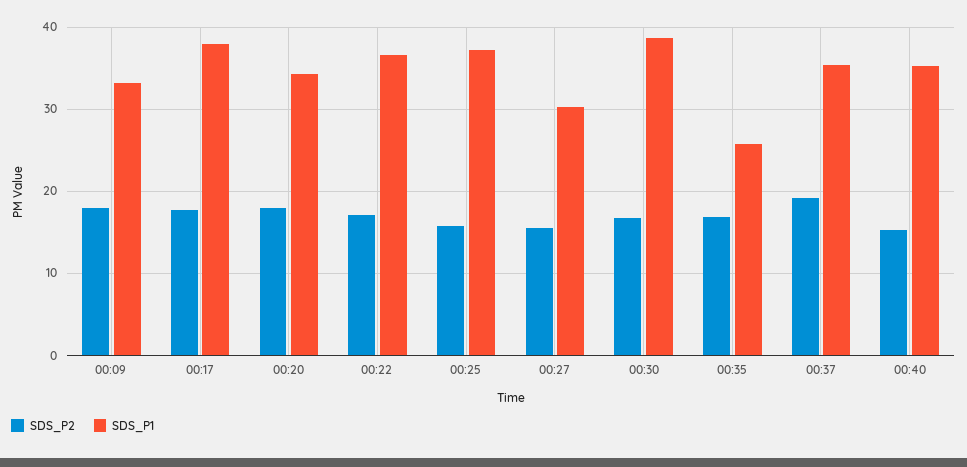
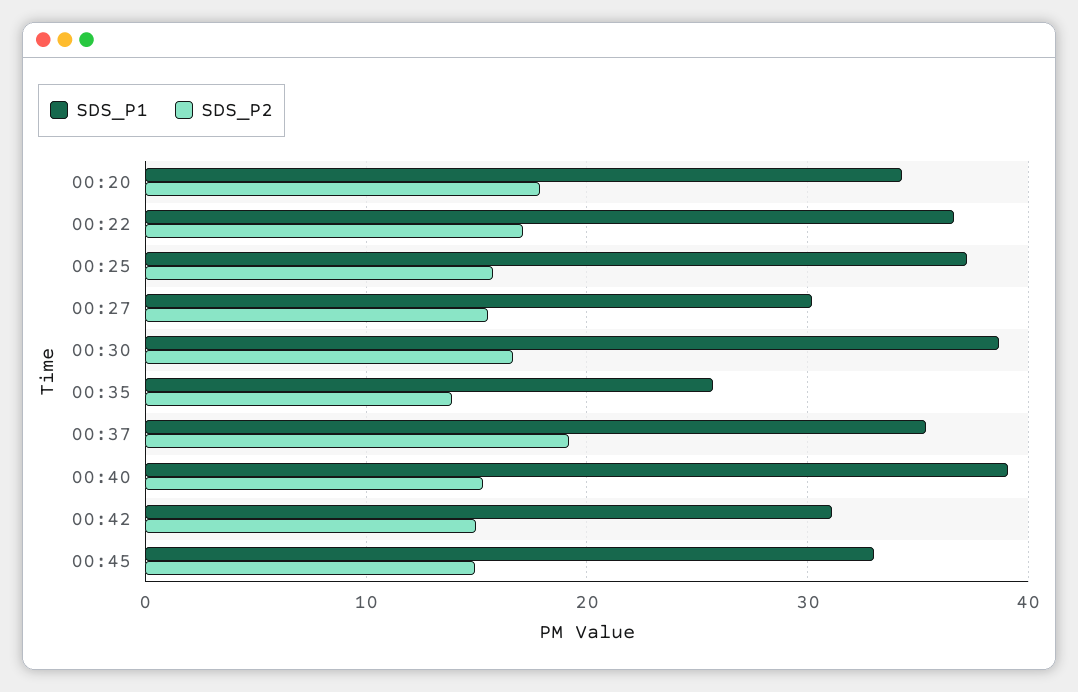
SDS_P2, 00:09: 18 -> none
SDS_P1, 00:09: 33 -> none
SDS_P2, 00:17: 18 -> none
SDS_P1, 00:17: 38 -> none
SDS_P2, 00:35: 17 -> 14
SDS_P1, 00:40: 35 -> 39
SDS_P1, 00:42: none -> 31
SDS_P2, 00:42: none -> 15
SDS_P1, 00:45: none -> 33
SDS_P2, 00:45: none -> 15

